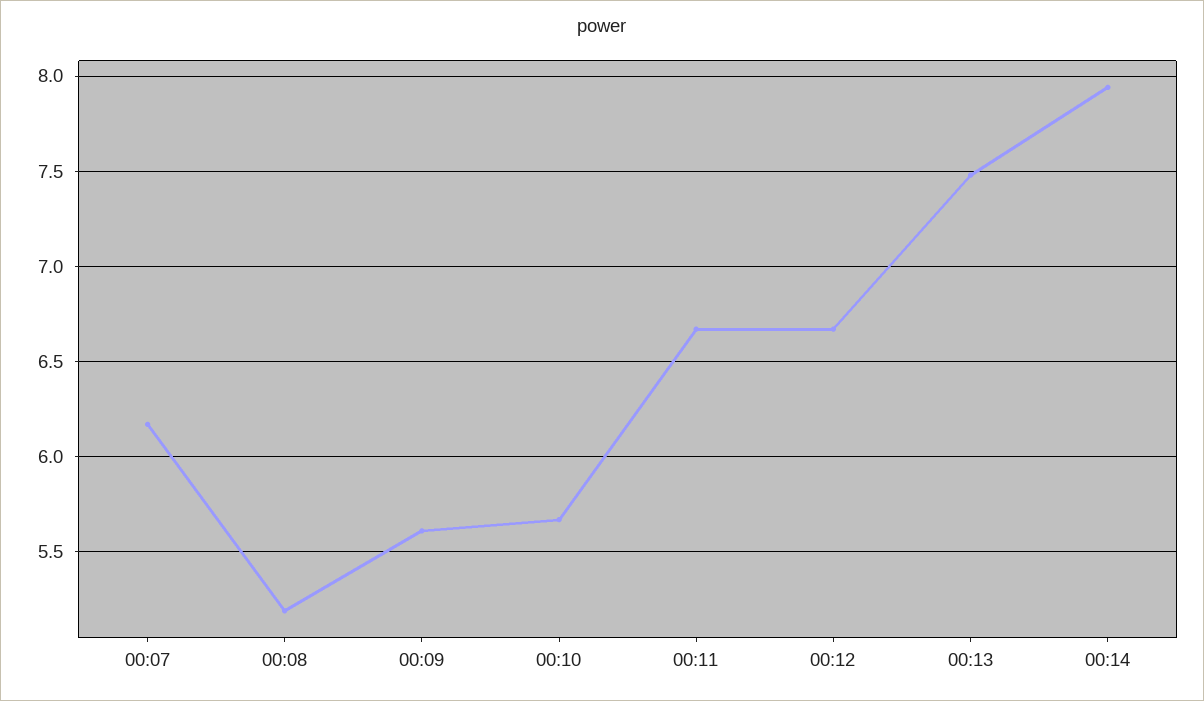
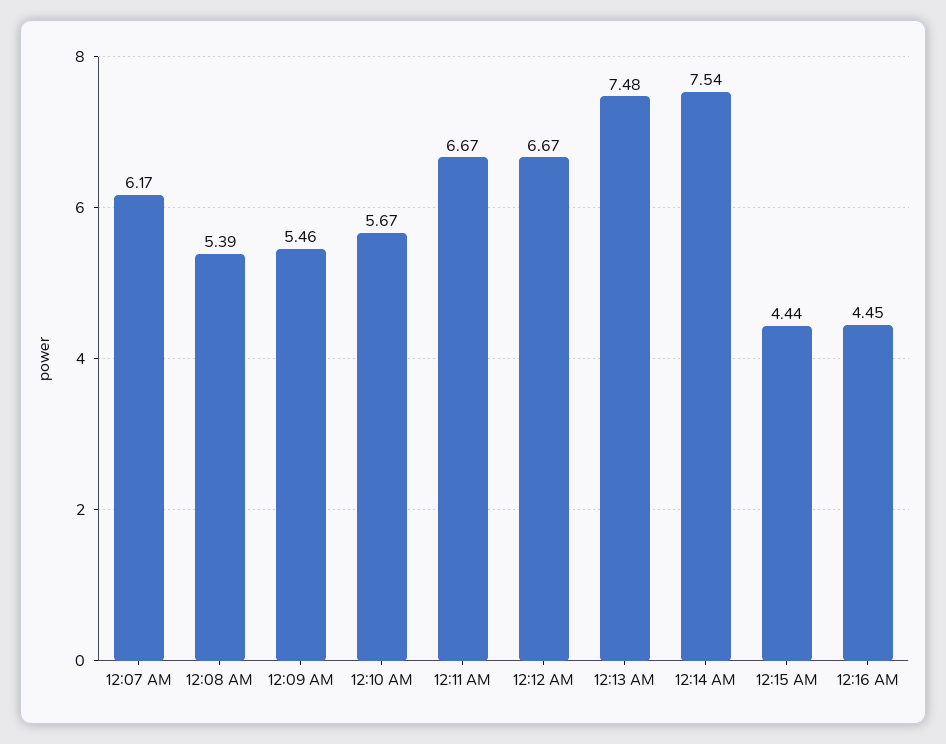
00:08: 5.2 -> 5.39
00:09: 5.6 -> 5.46
00:14: 7.95 -> 7.54
12:15 AM: none -> 4.44
12:16 AM: none -> 4.45

